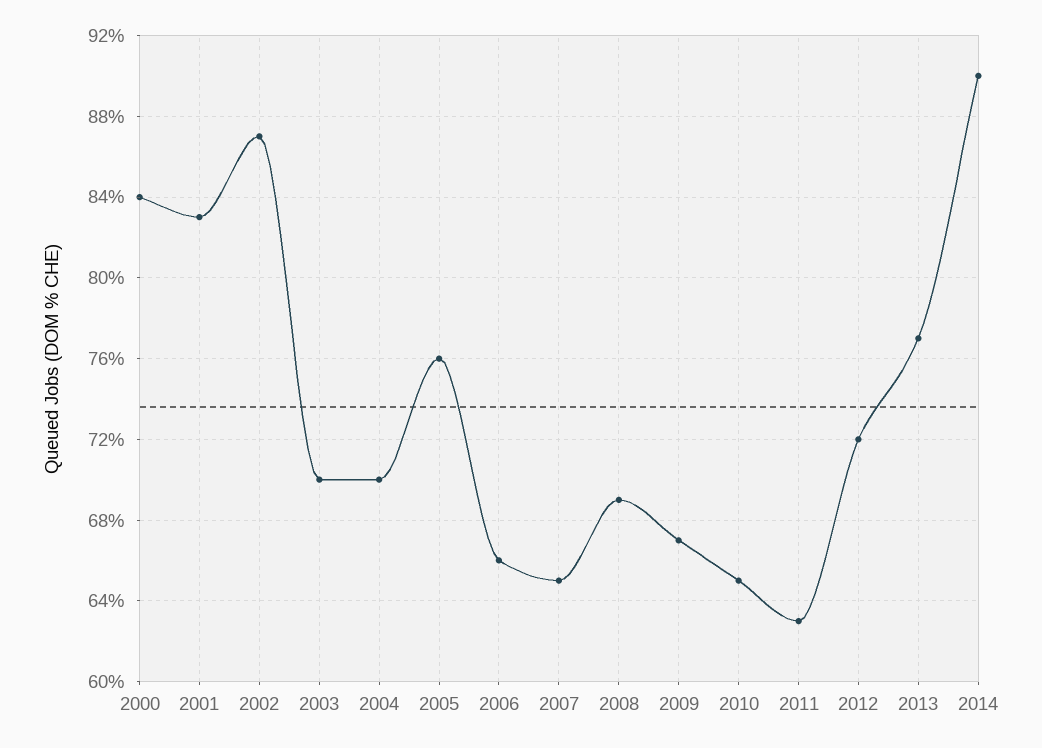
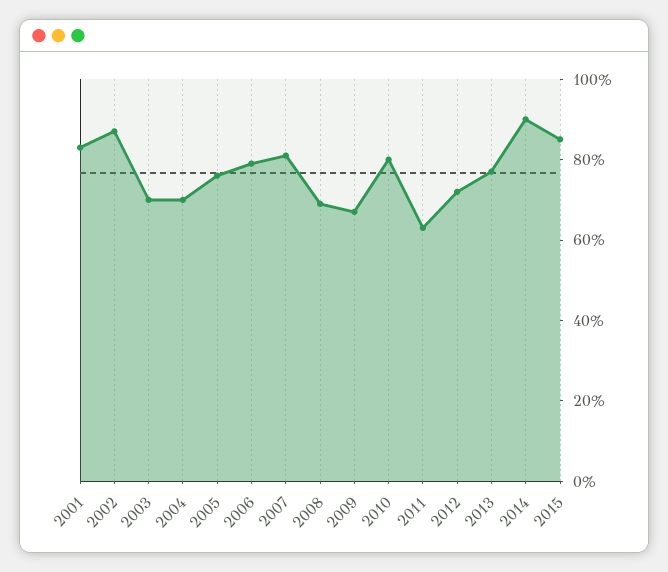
2000: 84 -> none
2006: 66 -> 80
2007: 65 -> 80
2010: 65 -> 80
2015: none -> 85

